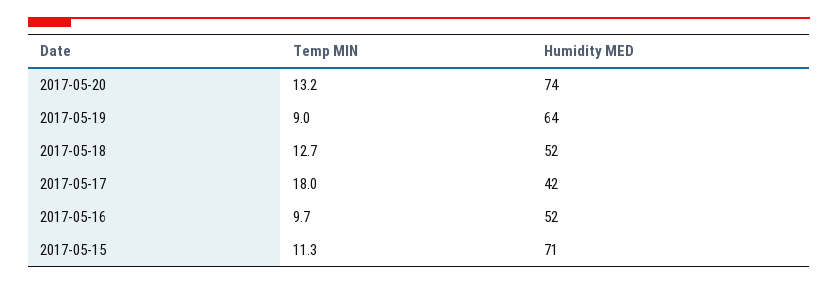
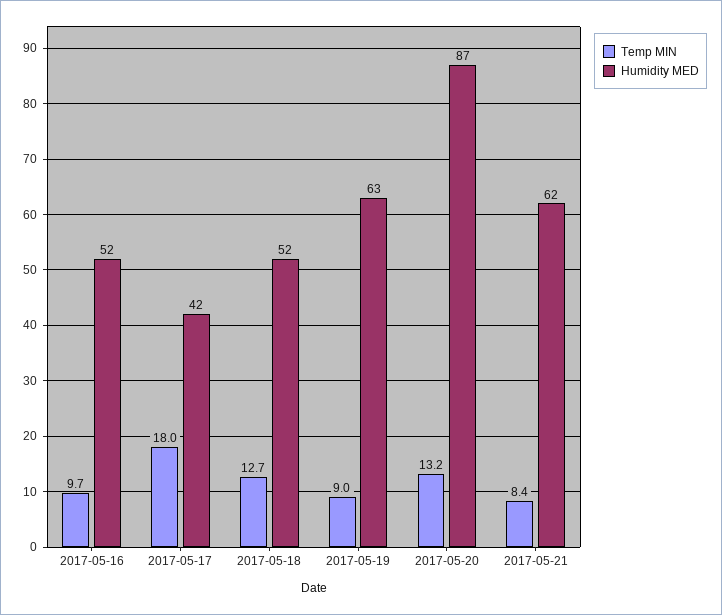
Humidity MED, 2017-05-20: 74 -> 87
Humidity MED, 2017-05-19: 64 -> 63
Temp MIN, 2017-05-15: 11.3 -> none
Humidity MED, 2017-05-15: 71 -> none
Temp MIN, 2017-05-21: none -> 8.4
Humidity MED, 2017-05-21: none -> 62

